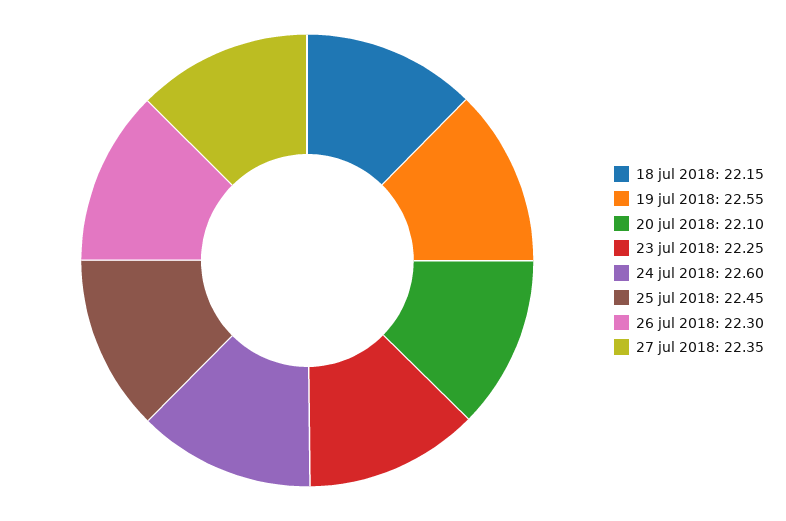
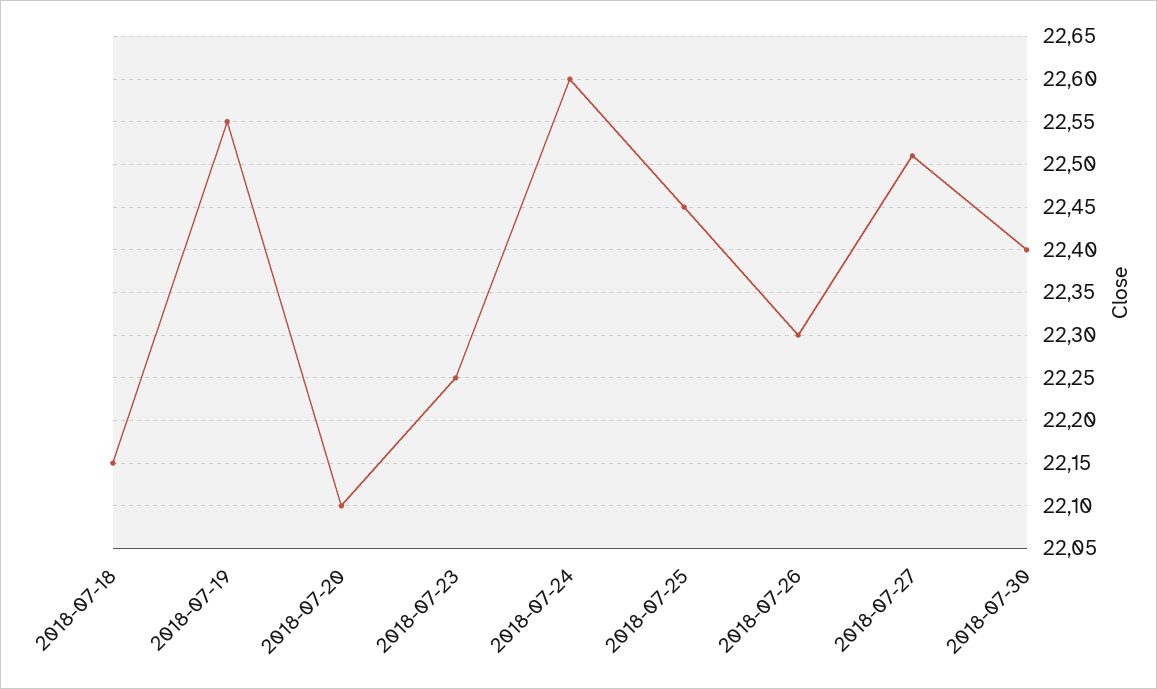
27 jul 2018: 22.35 -> 22.51
2018-07-30: none -> 22.4

